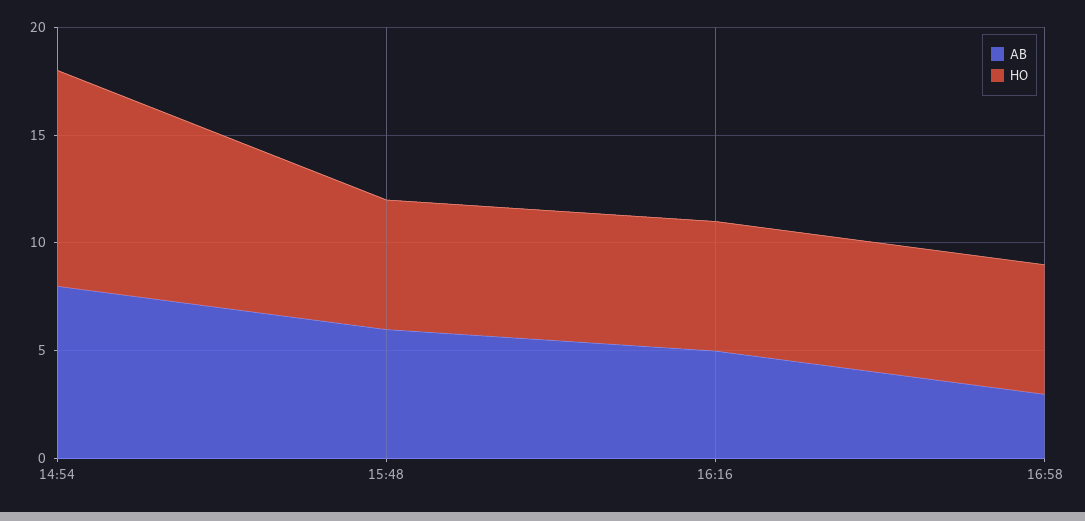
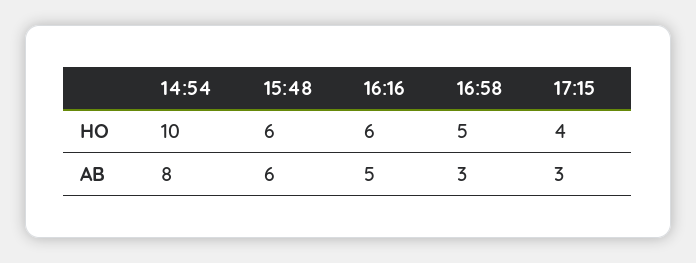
HO, 16:58: 6 -> 5
HO, 17:15: none -> 4
AB, 17:15: none -> 3

